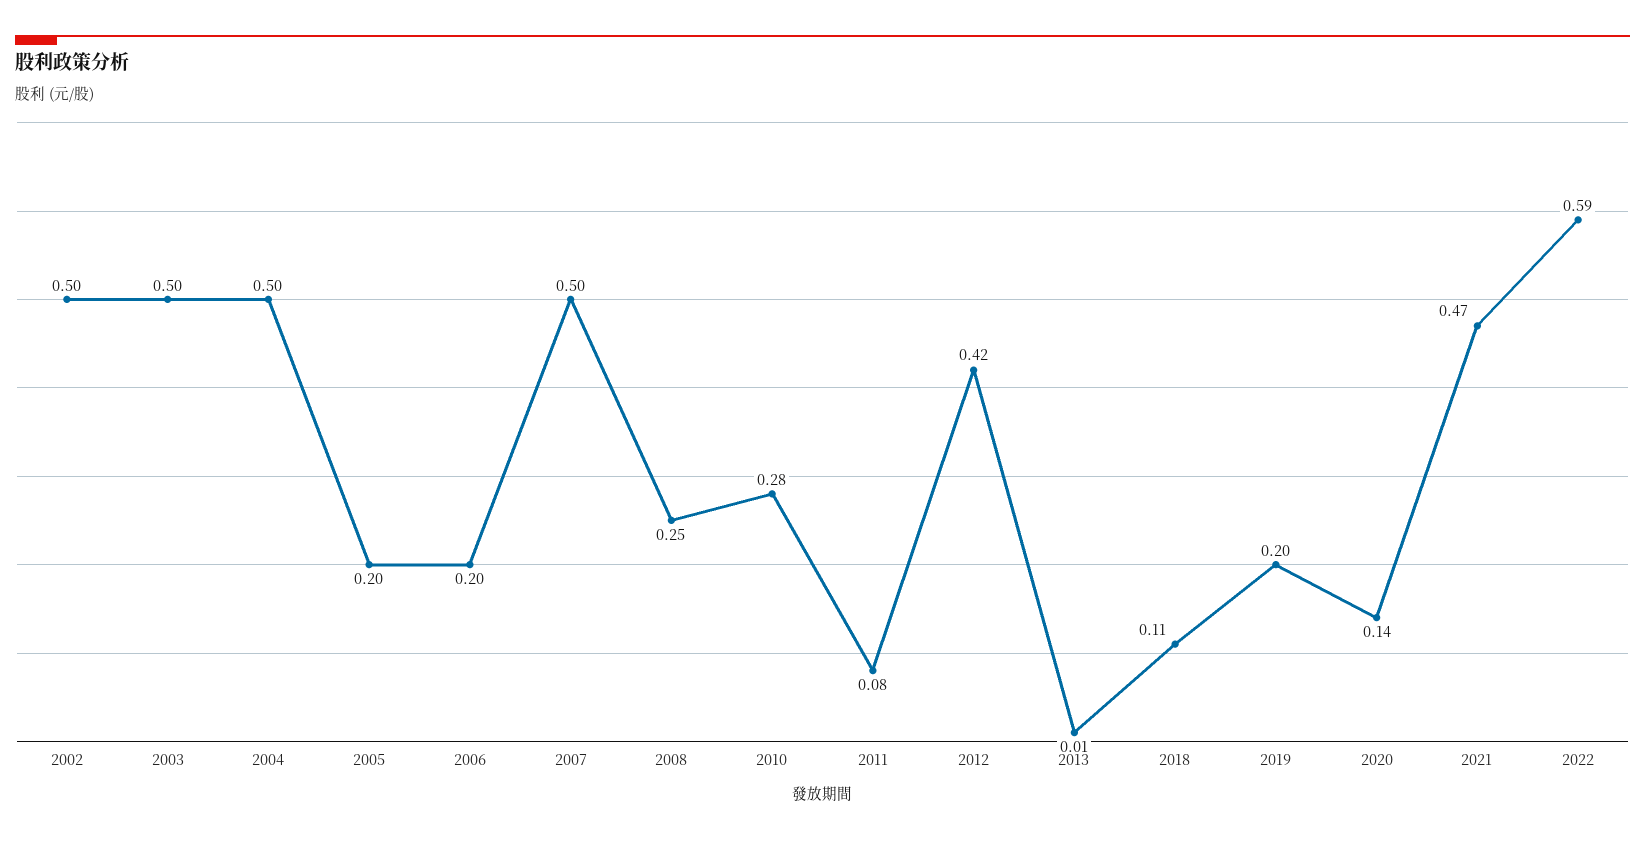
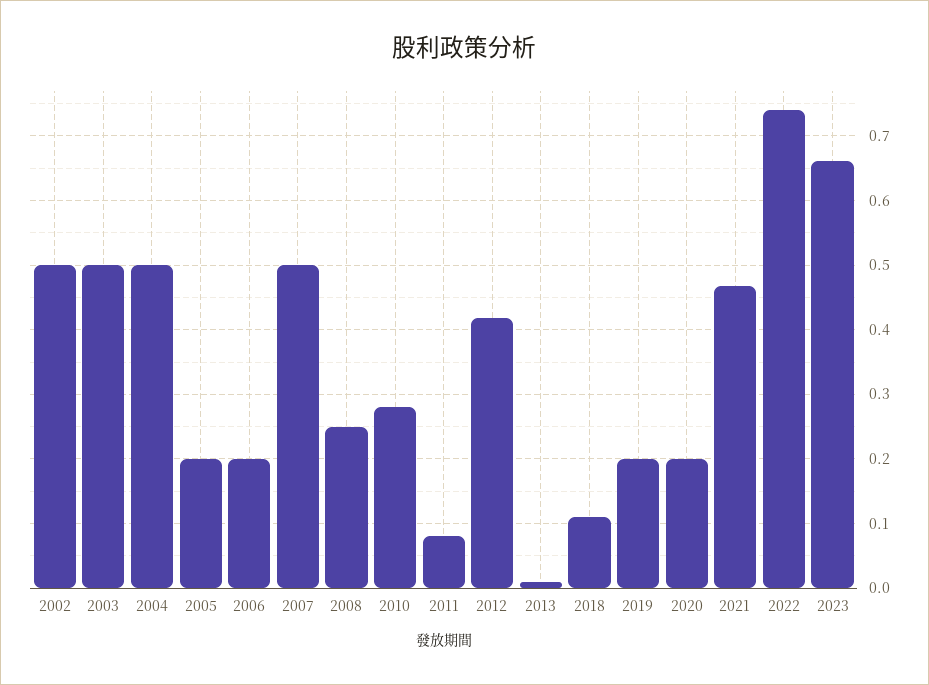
2020: 0.14 -> 0.2
2022: 0.59 -> 0.74
2023: none -> 0.66

